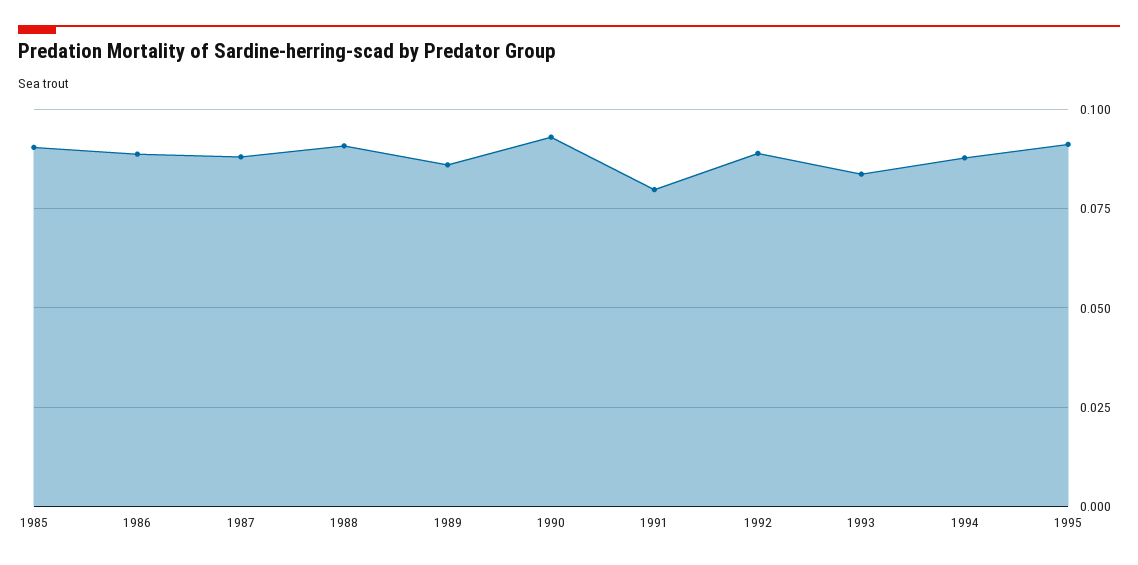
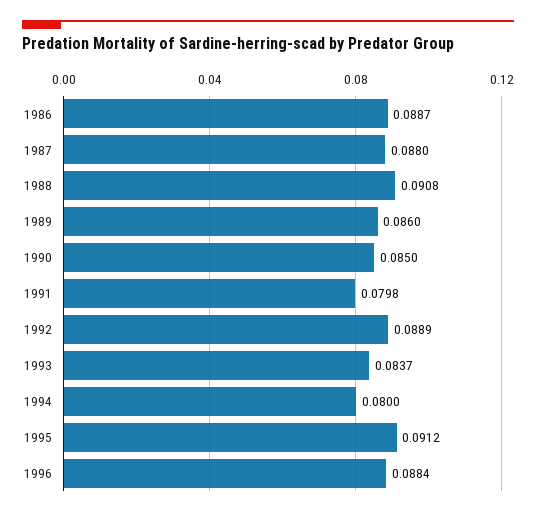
1985: 0.09 -> none
1990: 0.0925 -> 0.085
1994: 0.0875 -> 0.08
1996: none -> 0.0884

